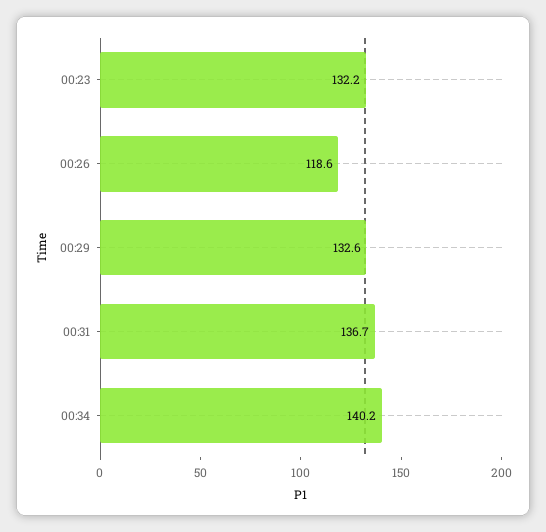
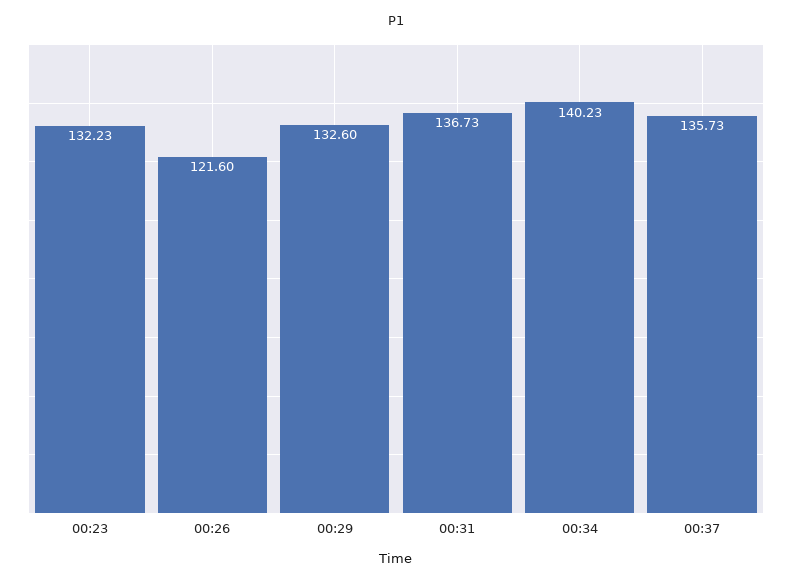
00:26: 118.6 -> 121.6
00:37: none -> 135.73

